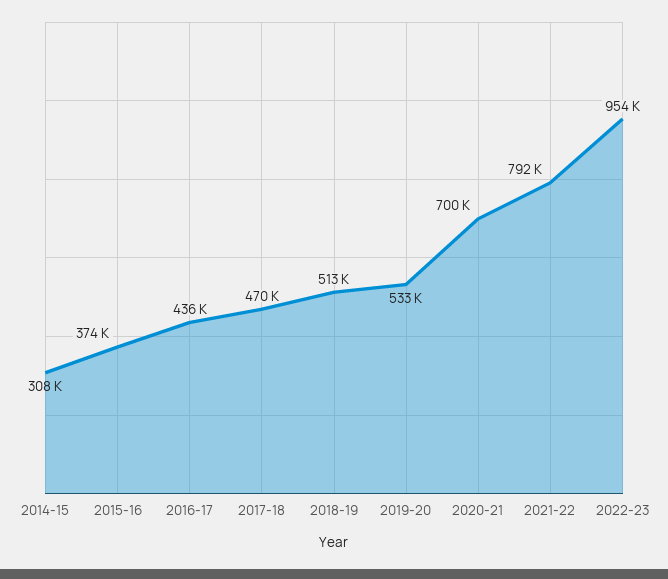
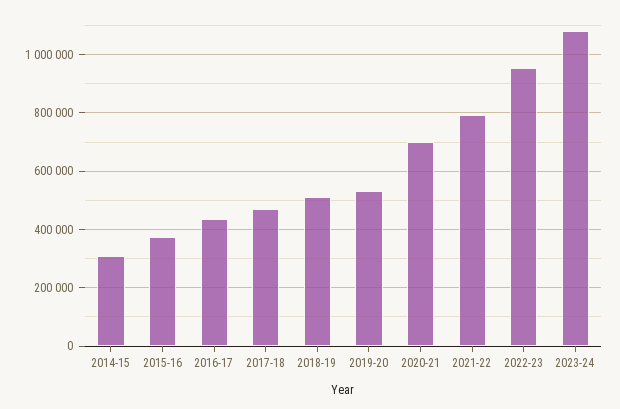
2023-24: none -> 1075000

